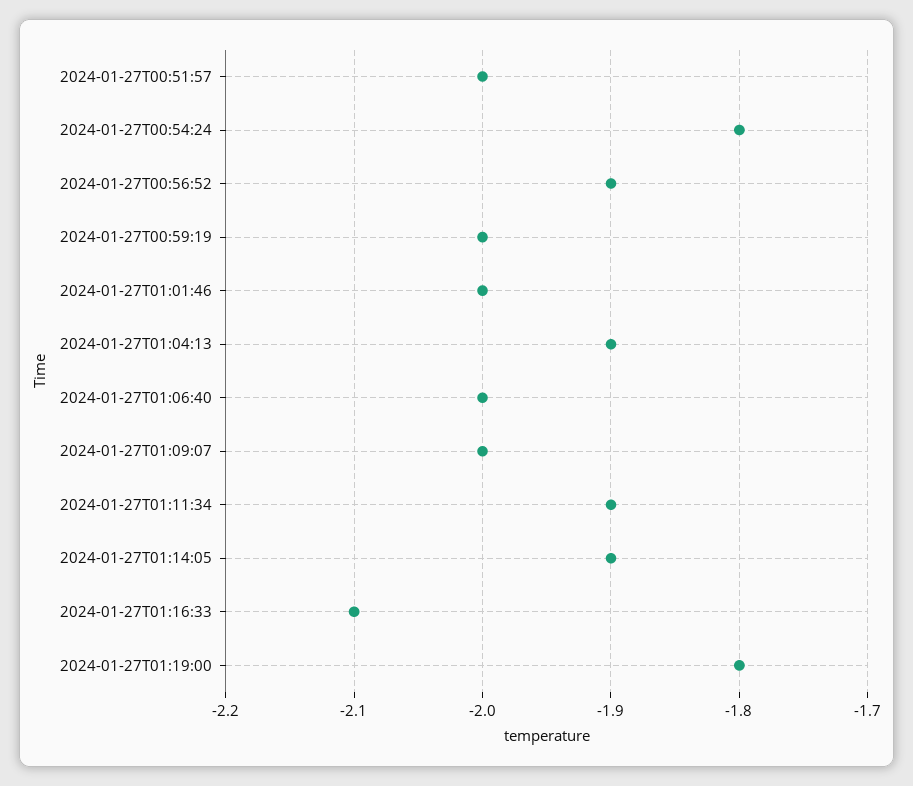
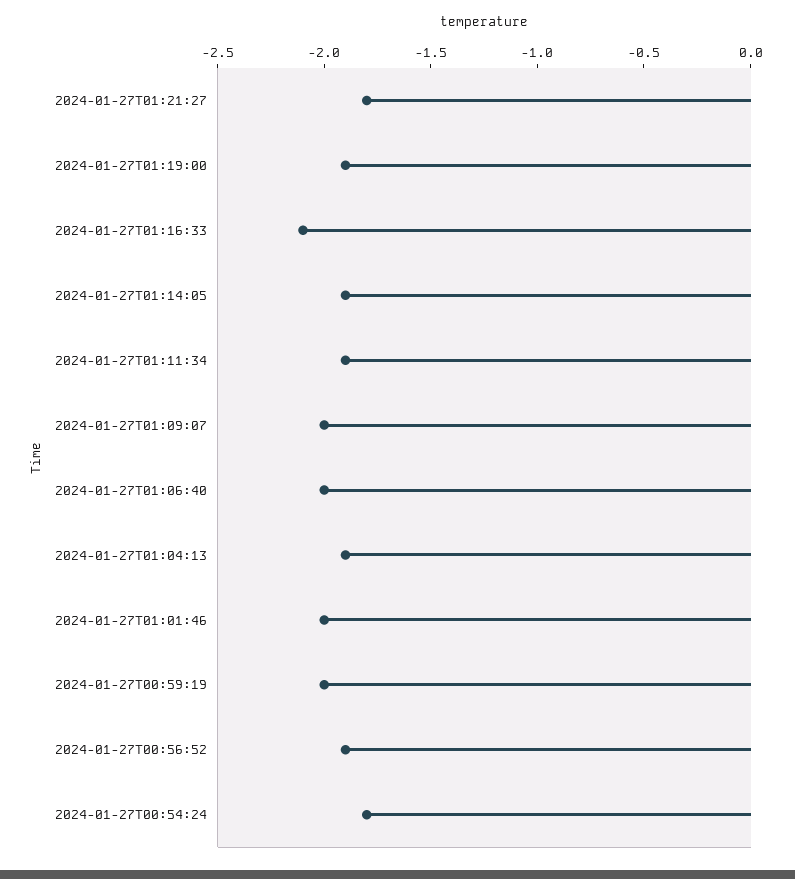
2024-01-27T00:51:57: -2 -> none
2024-01-27T01:19:00: -1.8 -> -1.9
2024-01-27T01:21:27: none -> -1.8

